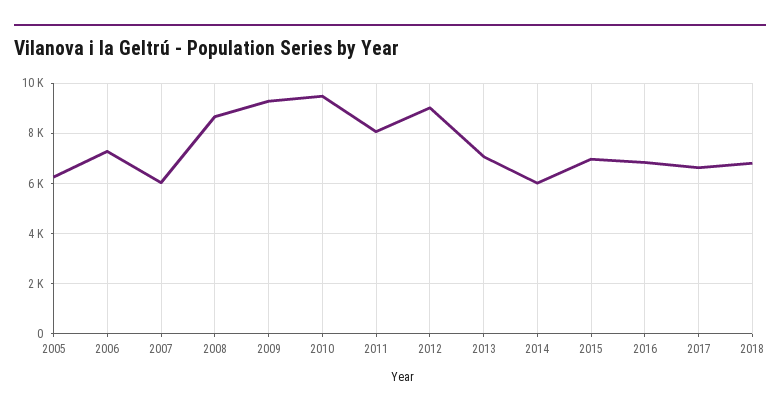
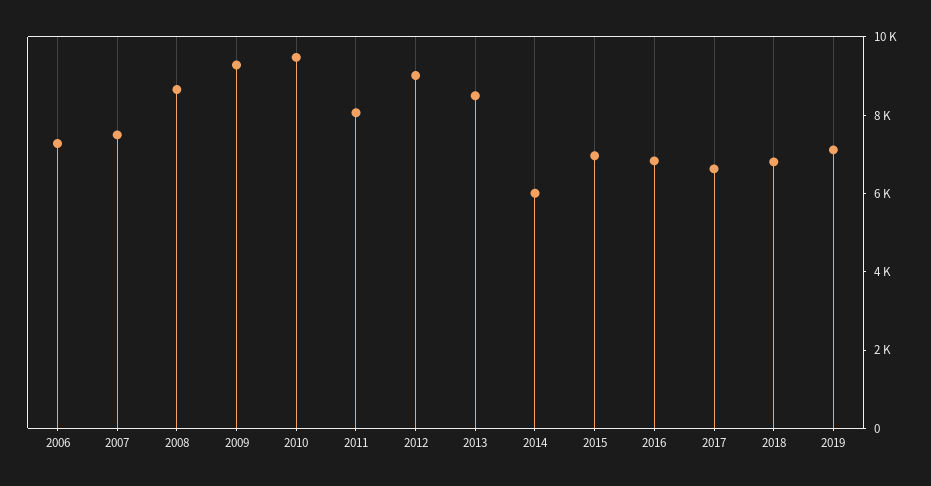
2005: 6250 -> none
2007: 6000 -> 7500
2013: 7000 -> 8500
2019: none -> 7000

